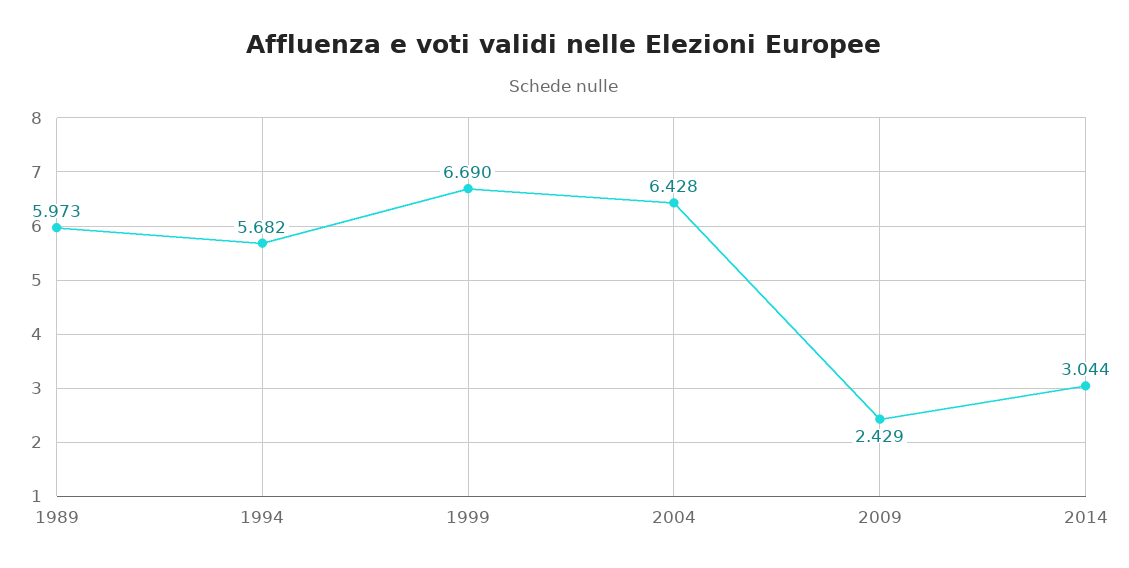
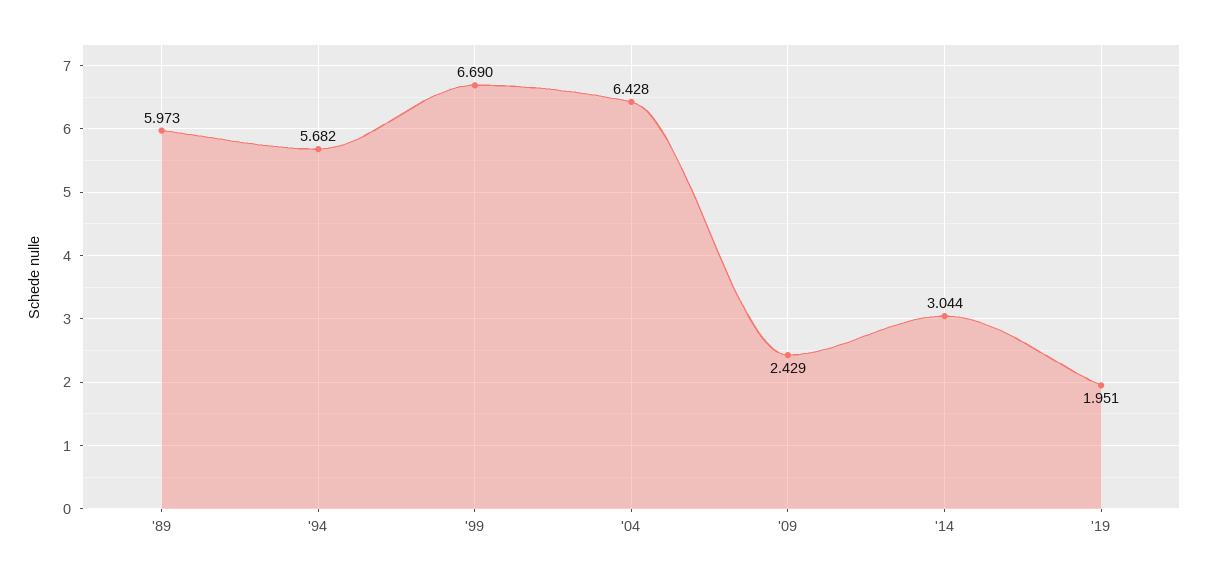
'19: none -> 1.951

